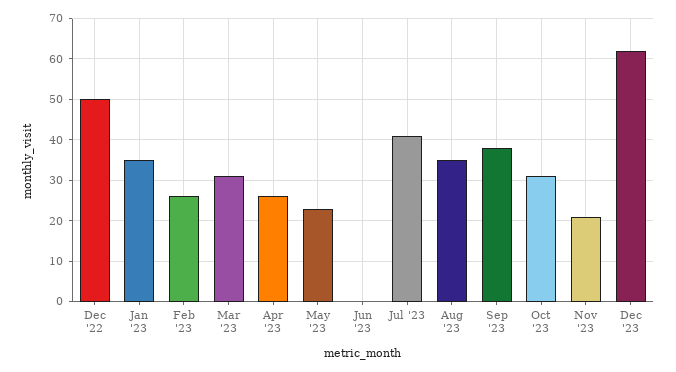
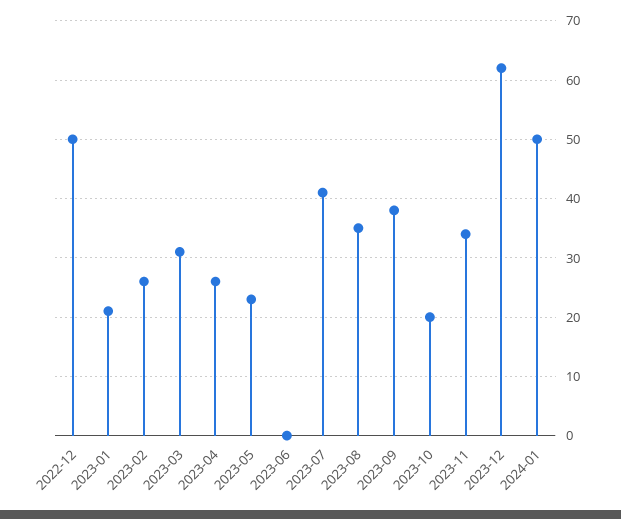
Jan '23: 35 -> 20
Oct '23: 30 -> 20
Nov '23: 20 -> 35
2024-01: none -> 50

